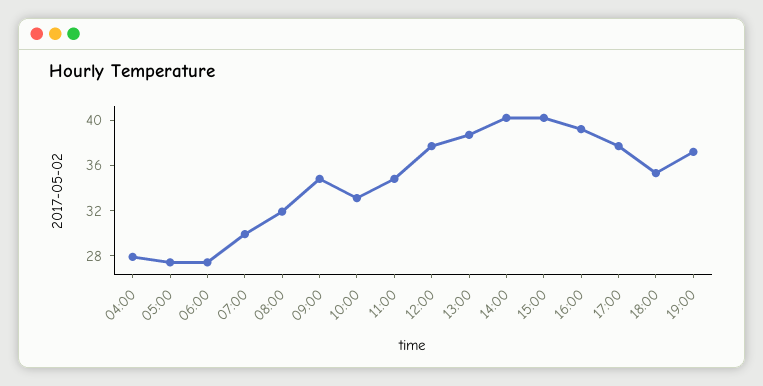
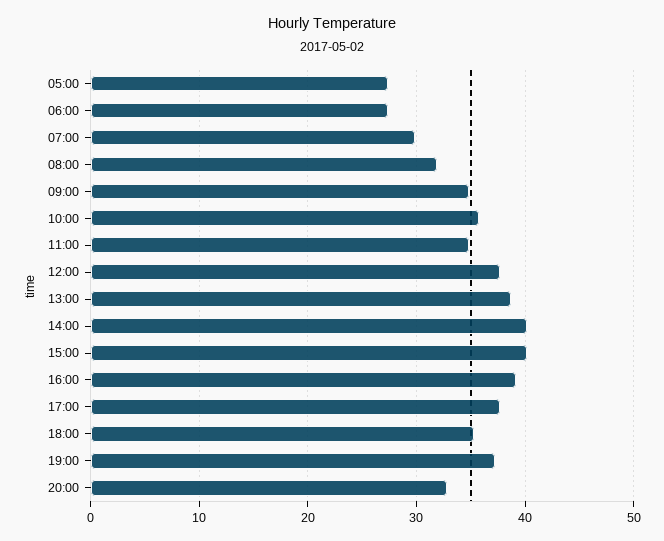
04:00: 28 -> none
10:00: 33 -> 36
20:00: none -> 33

